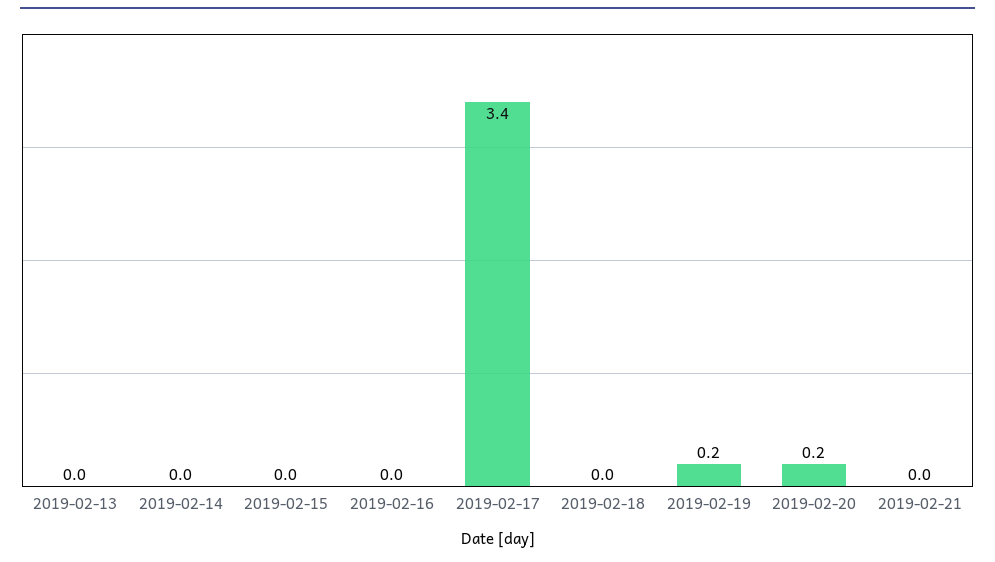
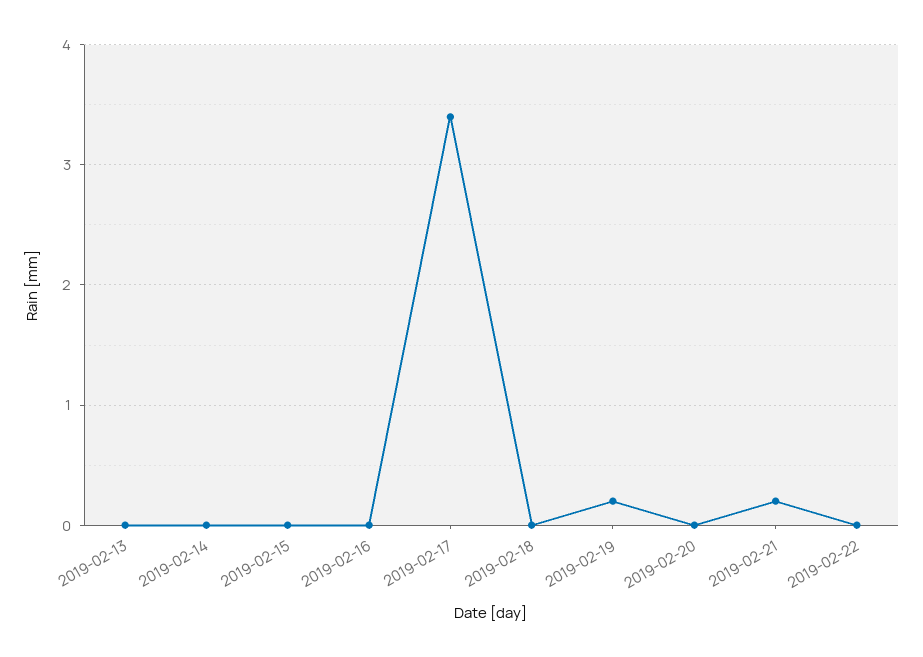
2019-02-20: 0.2 -> 0
2019-02-21: 0 -> 0.2
2019-02-22: none -> 0

